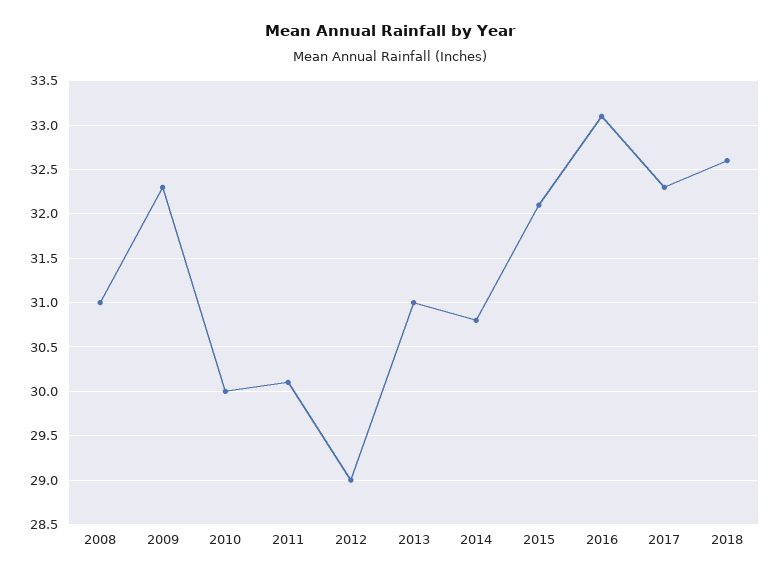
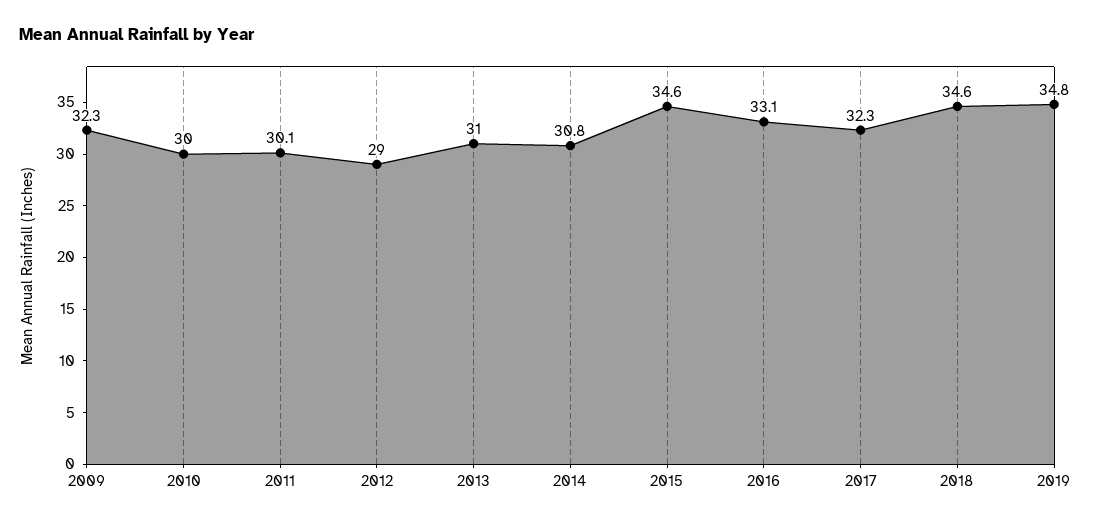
2008: 31 -> none
2015: 32.1 -> 34.6
2018: 32.6 -> 34.6
2019: none -> 34.8

